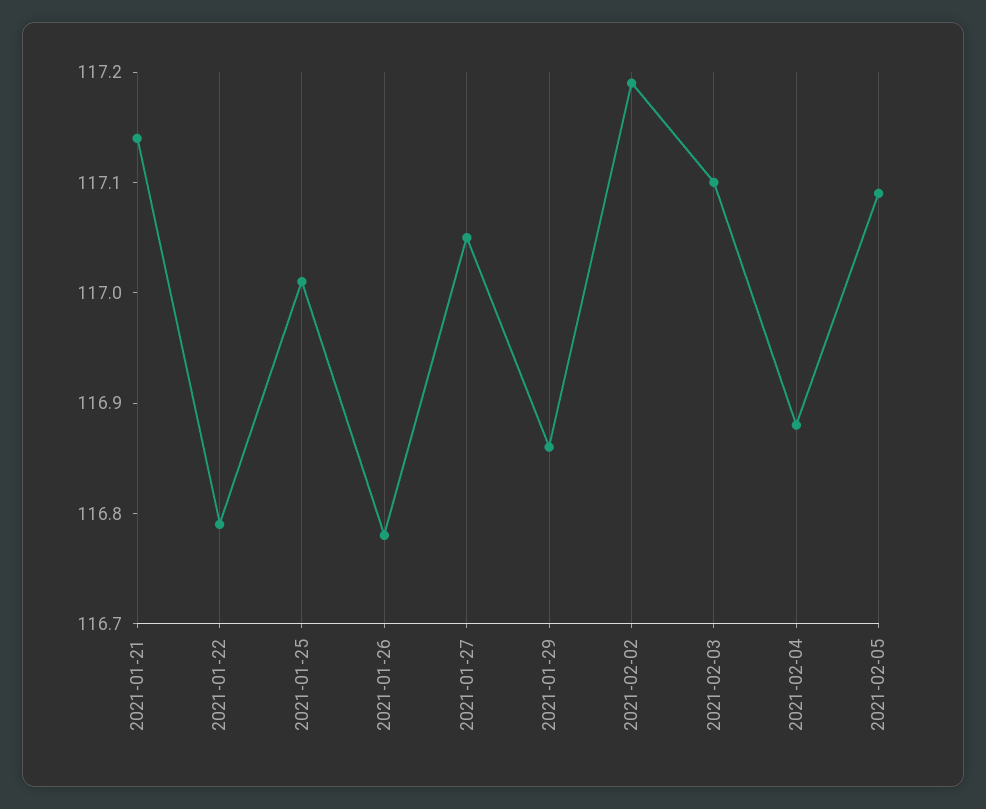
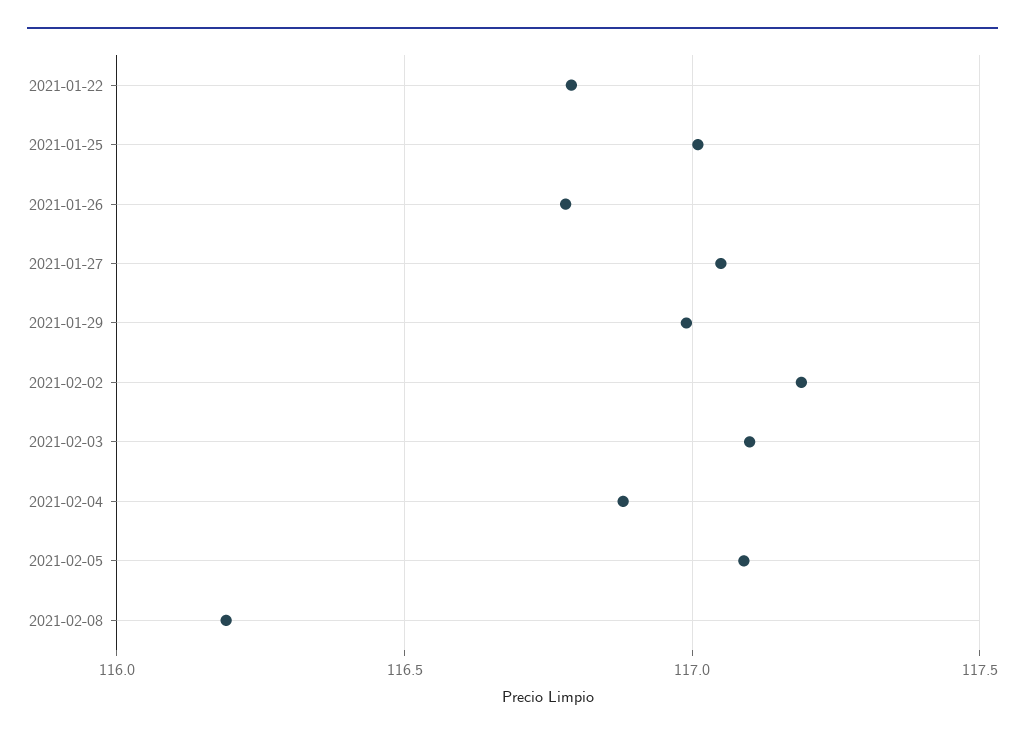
2021-01-21: 117.14 -> none
2021-01-29: 116.86 -> 117
2021-02-08: none -> 116.2

